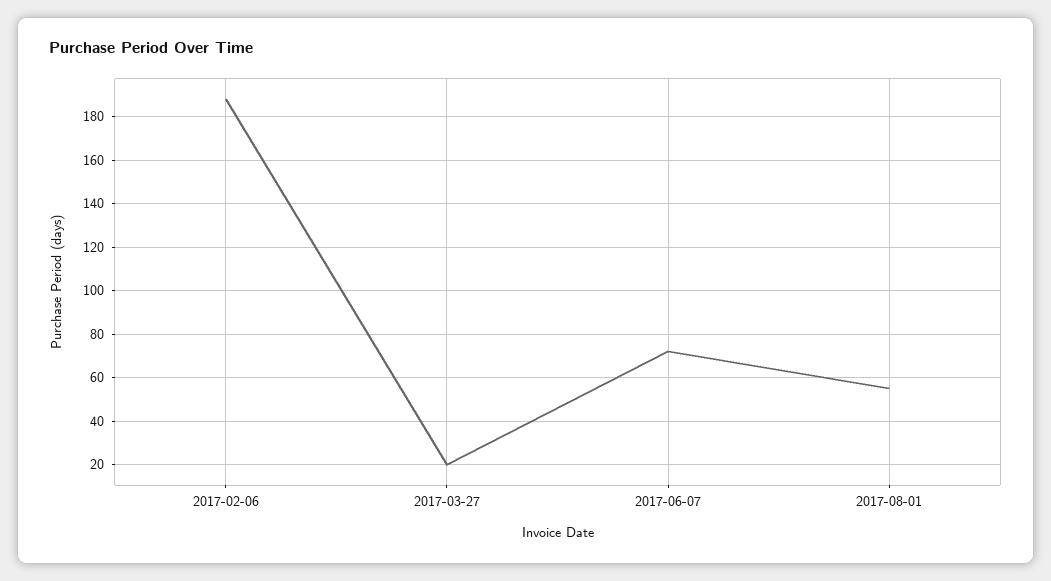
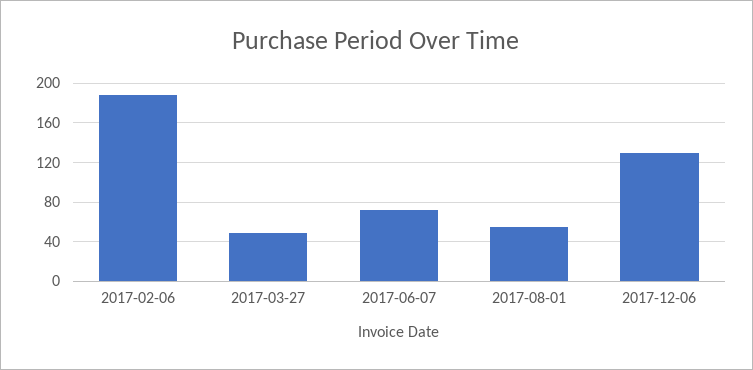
2017-03-27: 20 -> 50
2017-12-06: none -> 130

